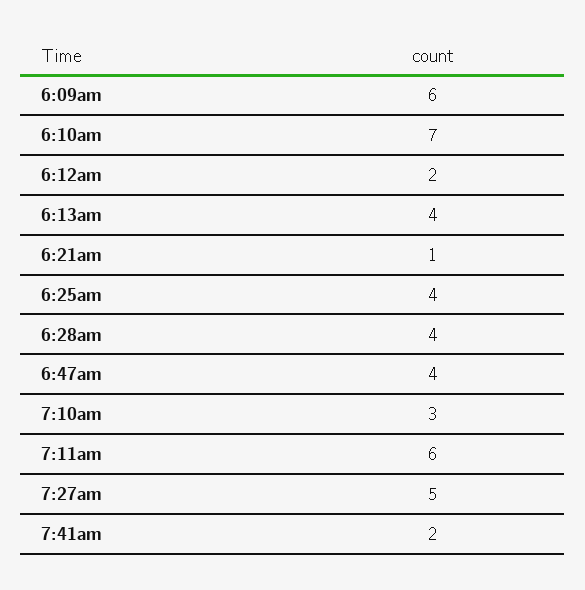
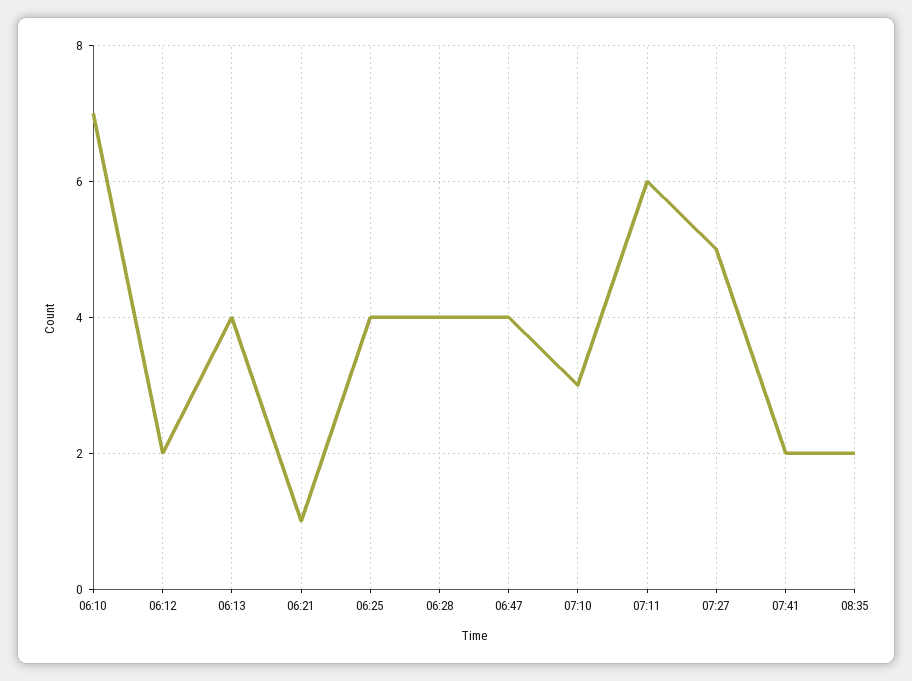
6:09am: 6 -> none
08:35: none -> 2

